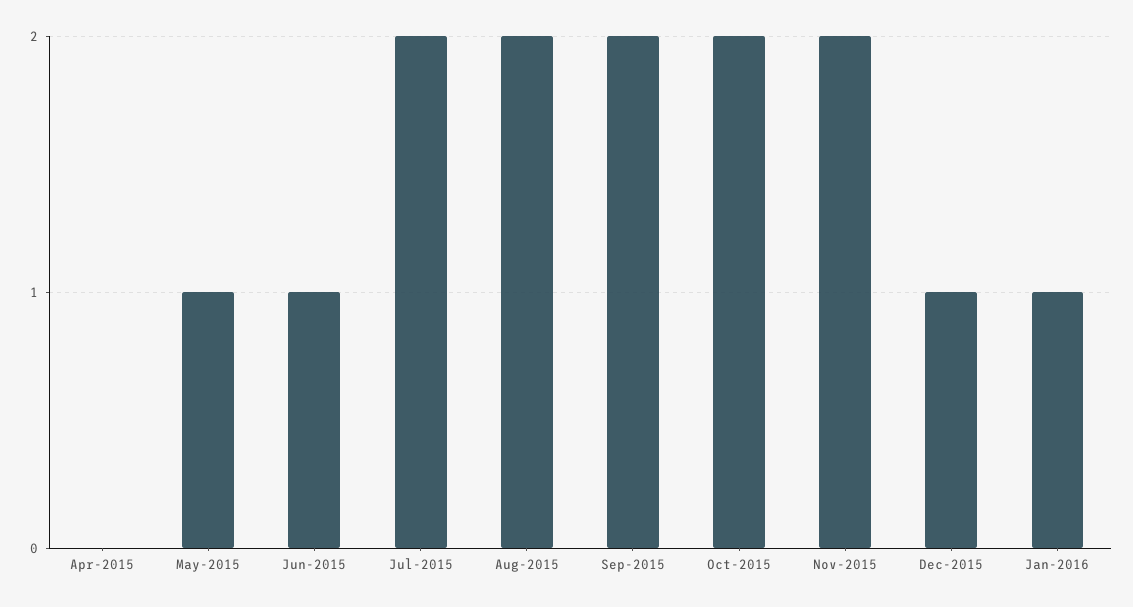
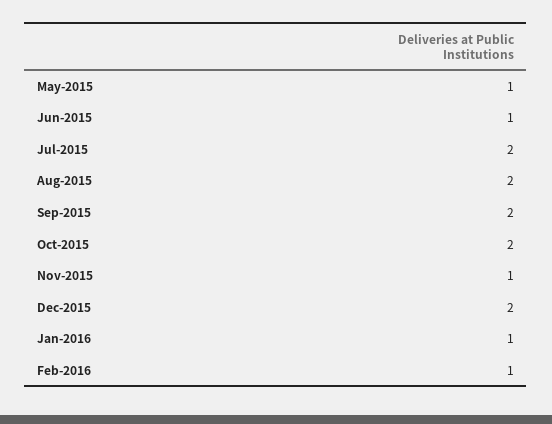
Apr-2015: 0 -> none
Nov-2015: 2 -> 1
Dec-2015: 1 -> 2
Feb-2016: none -> 1

